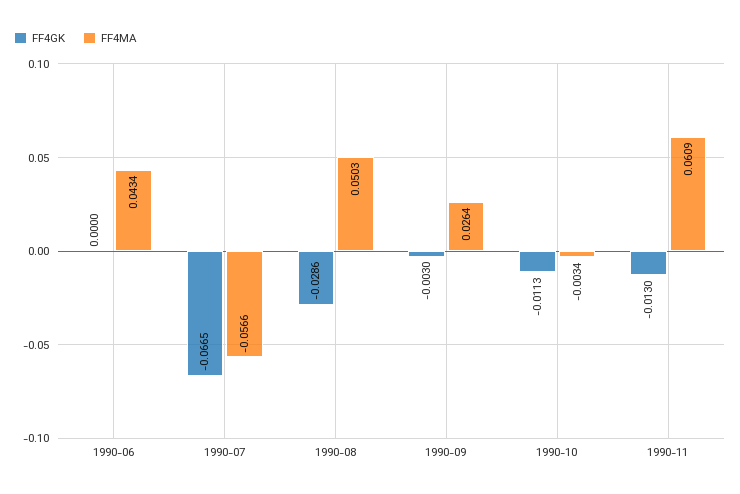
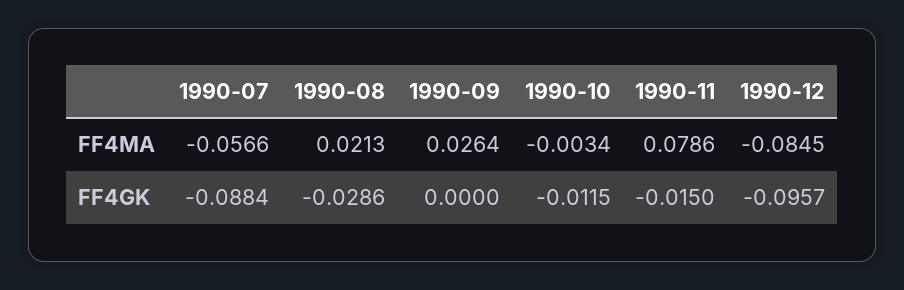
FF4GK, 1990-06: 0 -> none
FF4MA, 1990-06: 0.0434 -> none
FF4GK, 1990-07: -0.0665 -> -0.0884
FF4MA, 1990-08: 0.0503 -> 0.0213
FF4GK, 1990-09: -0.003 -> 0
FF4GK, 1990-10: -0.0113 -> -0.0115
FF4GK, 1990-11: -0.013 -> -0.015
FF4MA, 1990-11: 0.0609 -> 0.0786
FF4MA, 1990-12: none -> -0.0845
FF4GK, 1990-12: none -> -0.0957

